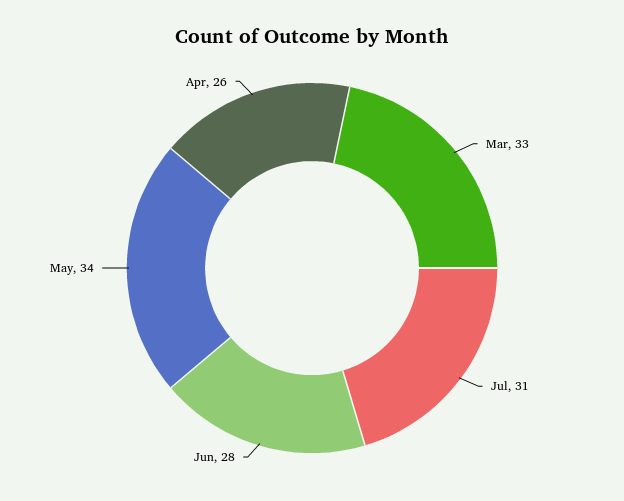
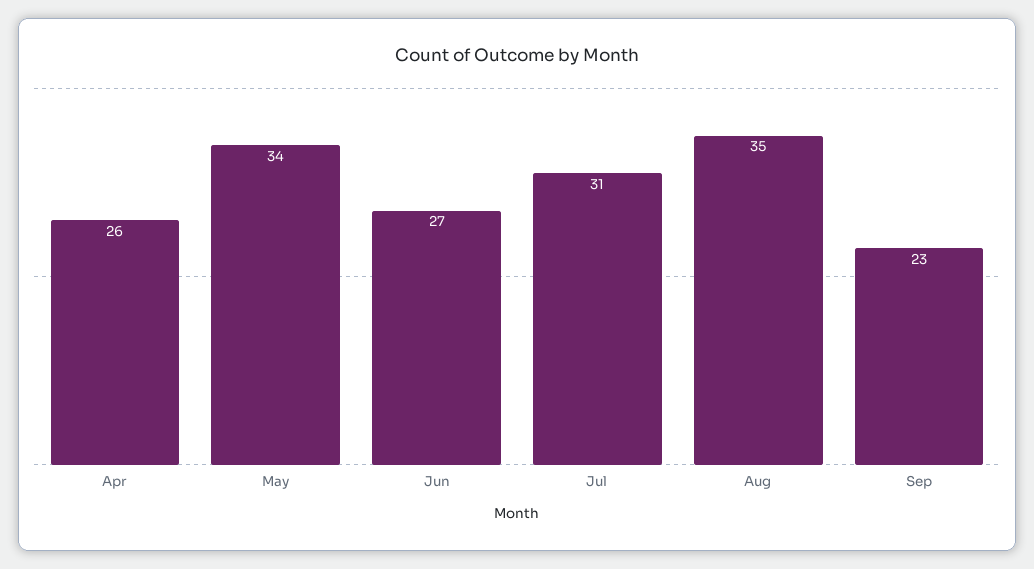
Mar: 33 -> none
Jun: 28 -> 27
Aug: none -> 35
Sep: none -> 23

